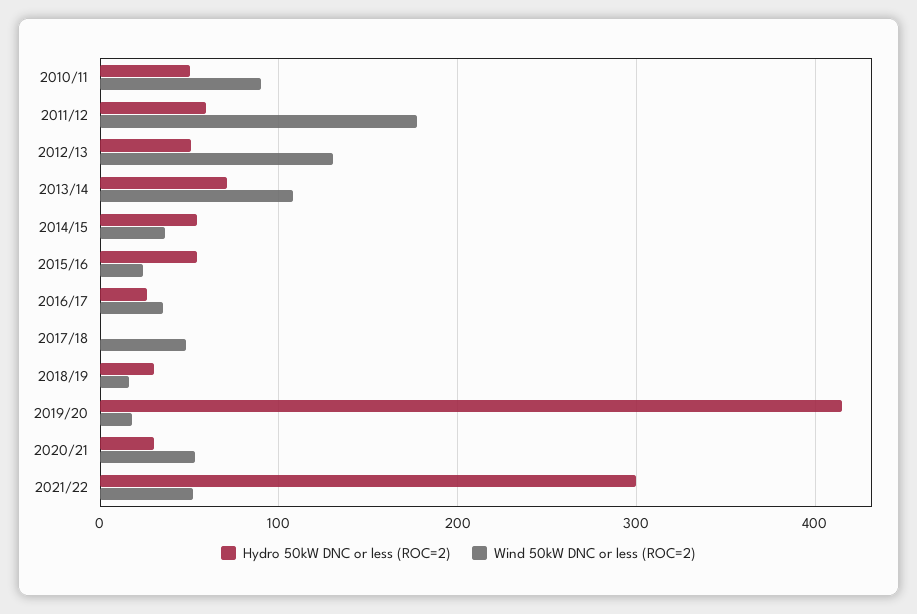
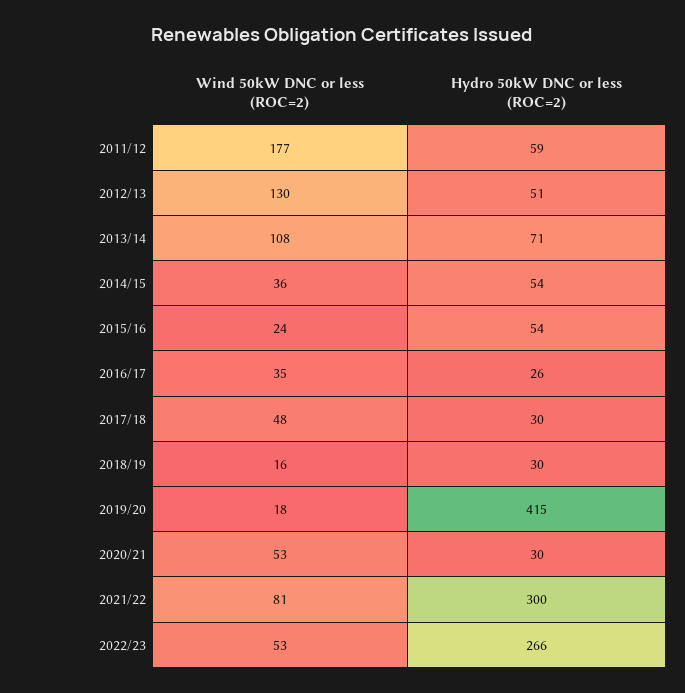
Hydro 50kW DNC or less (ROC=2), 2010/11: 50 -> none
Wind 50kW DNC or less (ROC=2), 2010/11: 90 -> none
Hydro 50kW DNC or less (ROC=2), 2017/18: 0 -> 30
Wind 50kW DNC or less (ROC=2), 2021/22: 50 -> 81
Wind 50kW DNC or less (ROC=2), 2022/23: none -> 53
Hydro 50kW DNC or less (ROC=2), 2022/23: none -> 266

